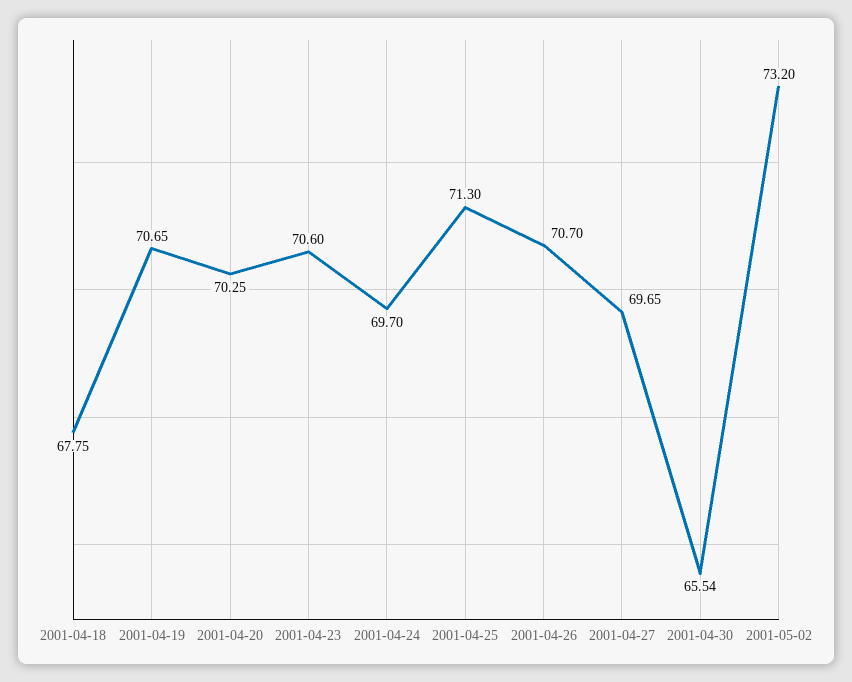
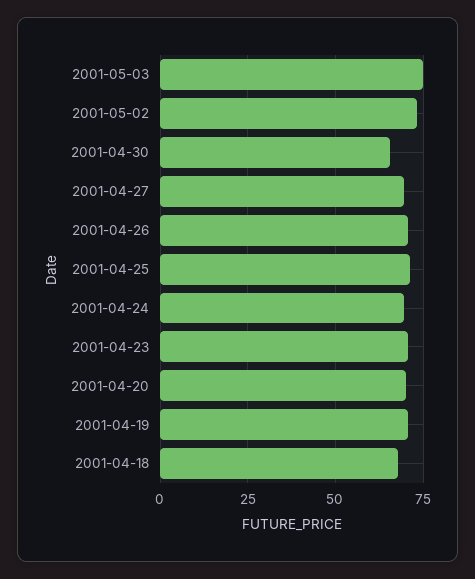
2001-05-03: none -> 75

